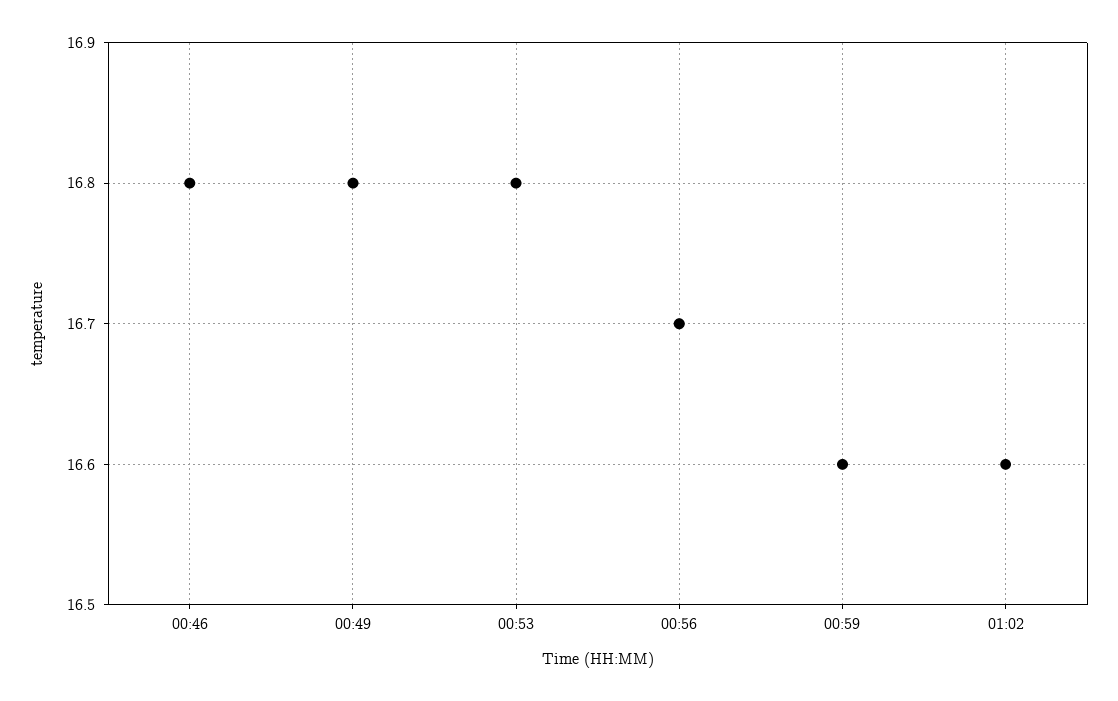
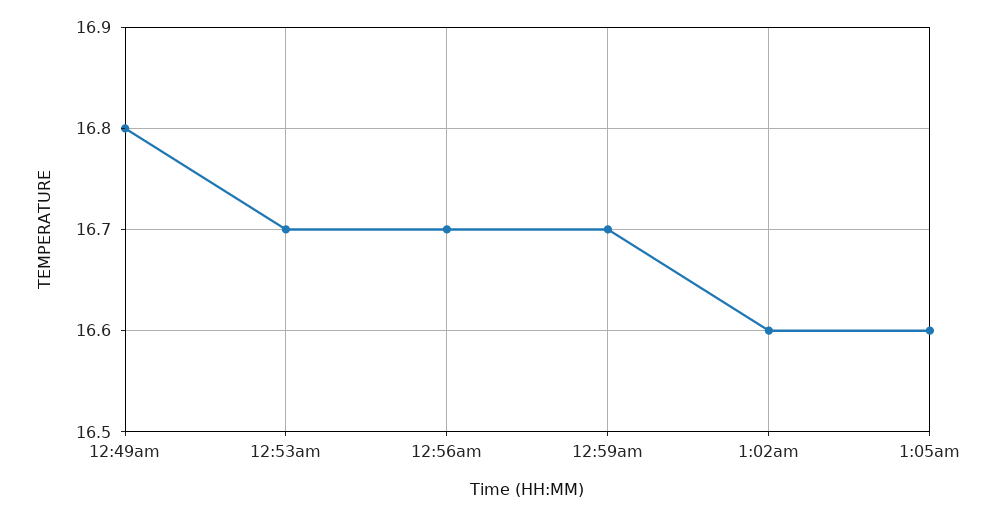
00:46: 16.8 -> none
00:53: 16.8 -> 16.7
00:59: 16.6 -> 16.7
1:05am: none -> 16.6

